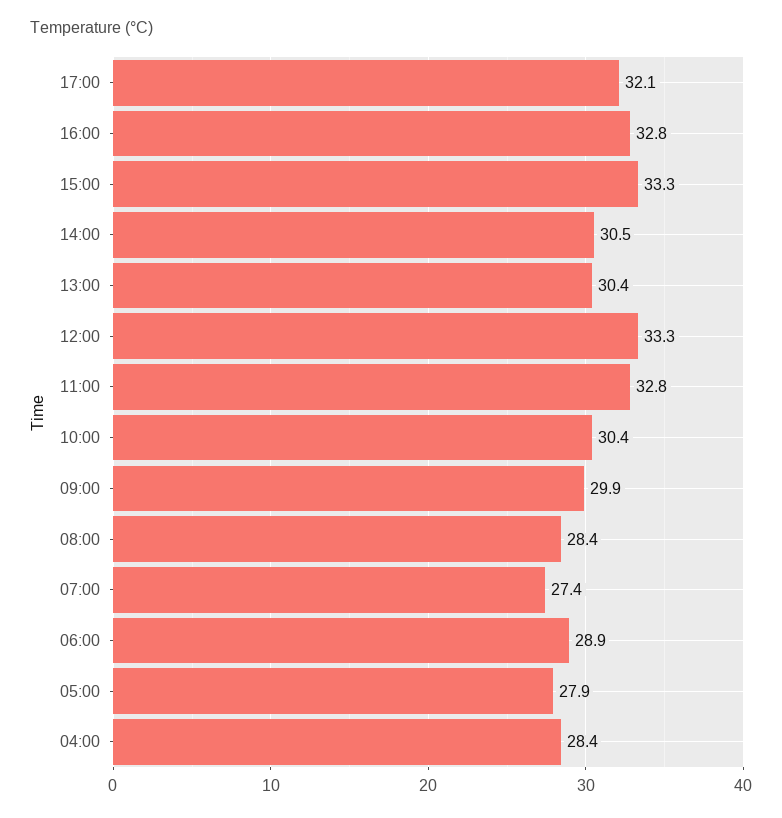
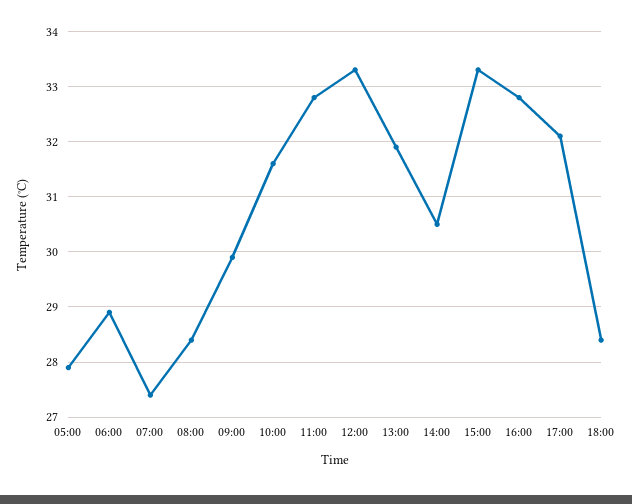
13:00: 30.4 -> 32
10:00: 30.4 -> 31.5
04:00: 28.4 -> none
18:00: none -> 28.5

